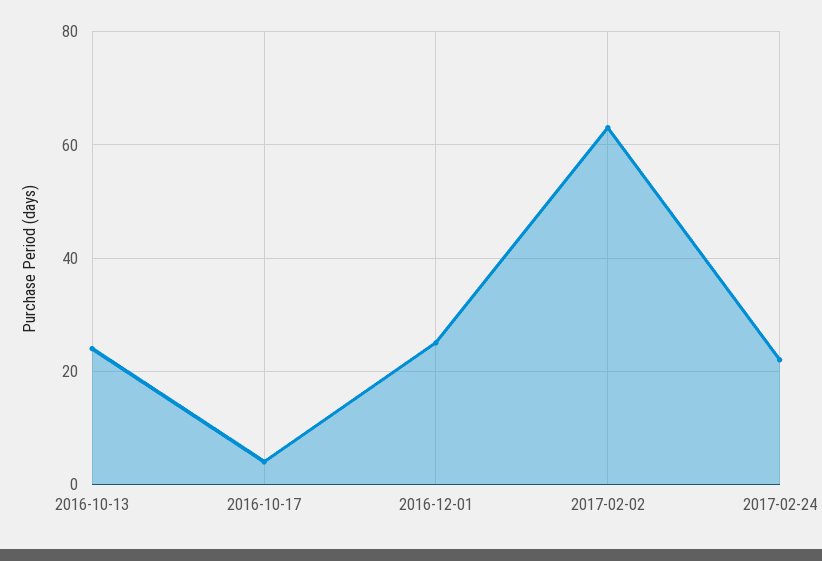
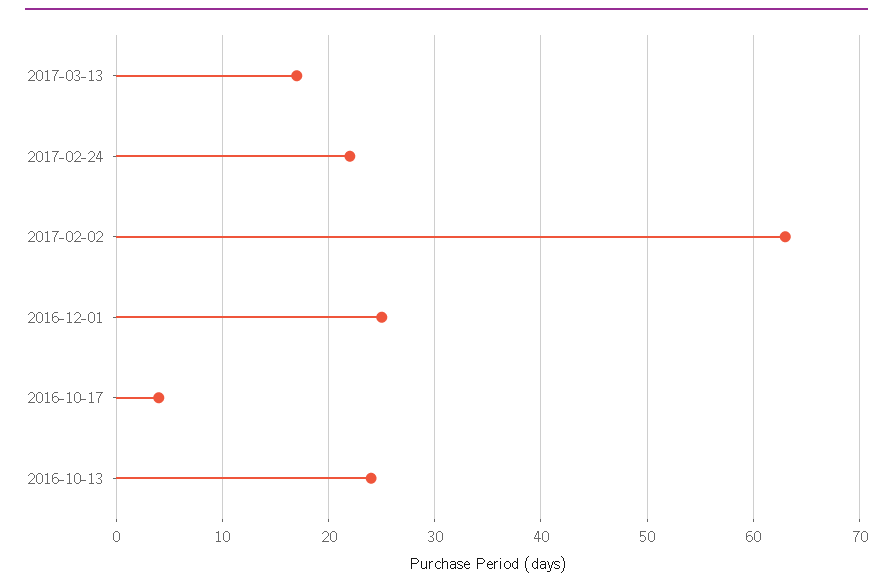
2017-03-13: none -> 17

